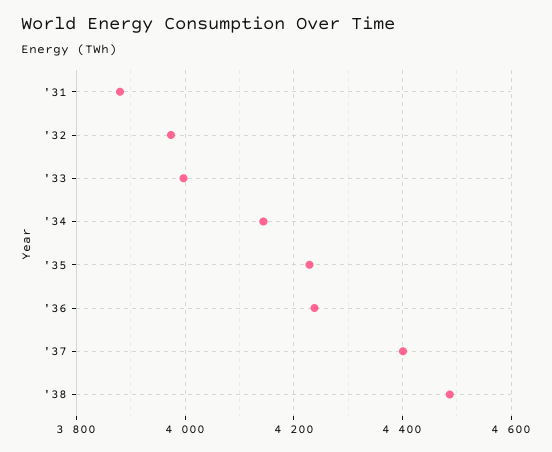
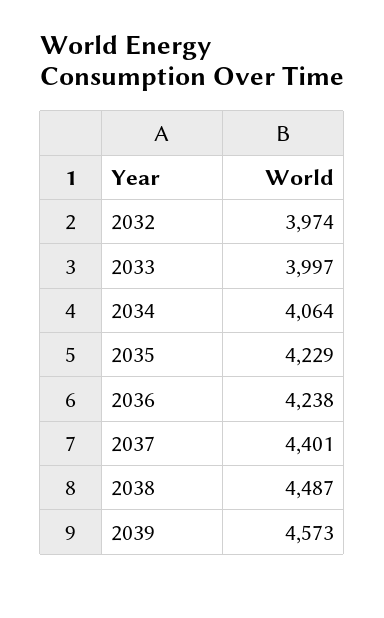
'31: 3880 -> none
'34: 4140 -> 4064
2039: none -> 4573

